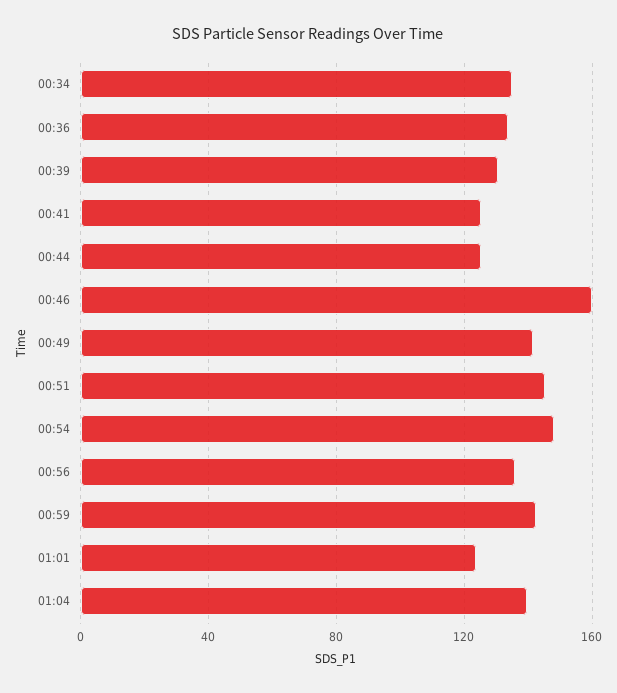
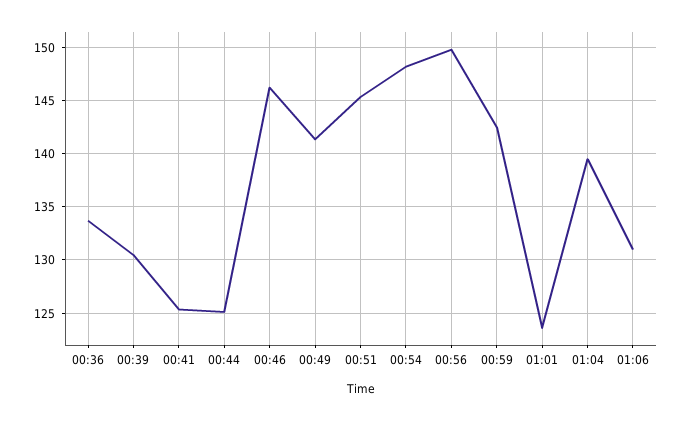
00:34: 135 -> none
00:46: 160 -> 146
00:56: 135 -> 150
01:06: none -> 131

